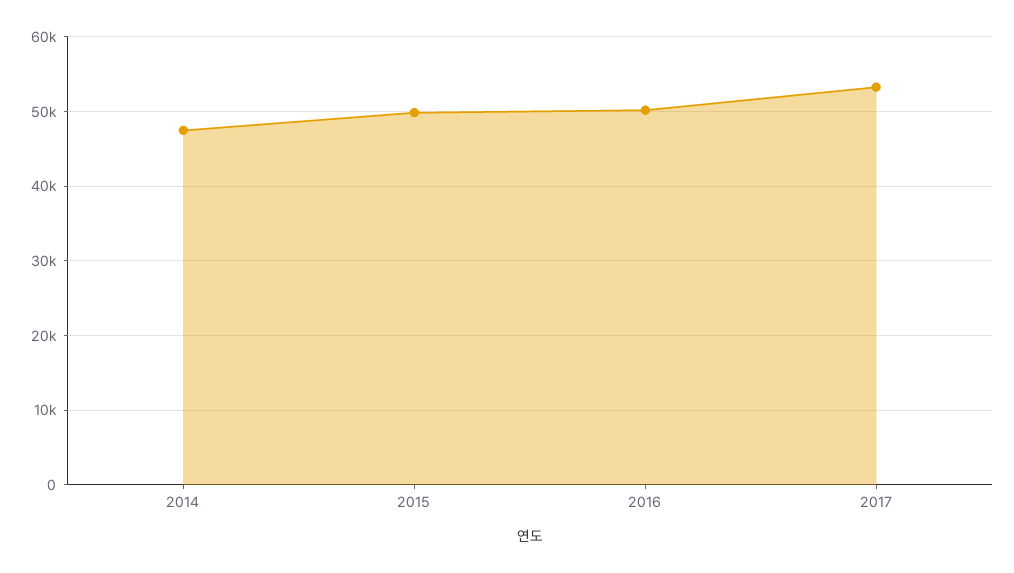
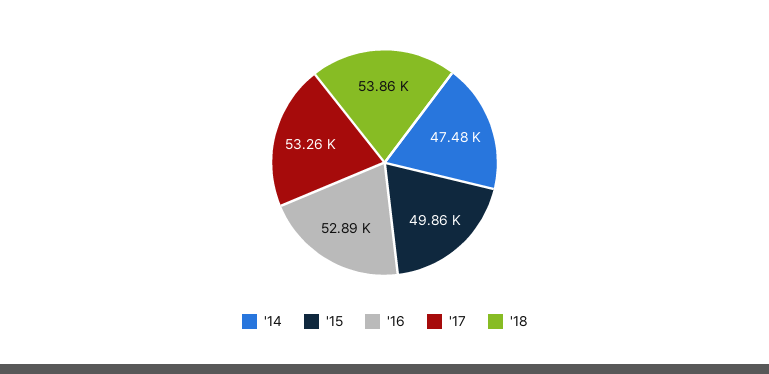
2016: 50000 -> 52890
'18: none -> 53860

